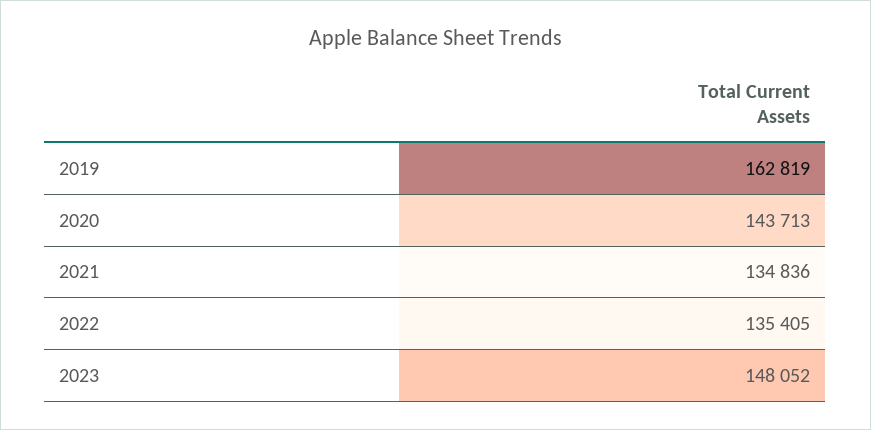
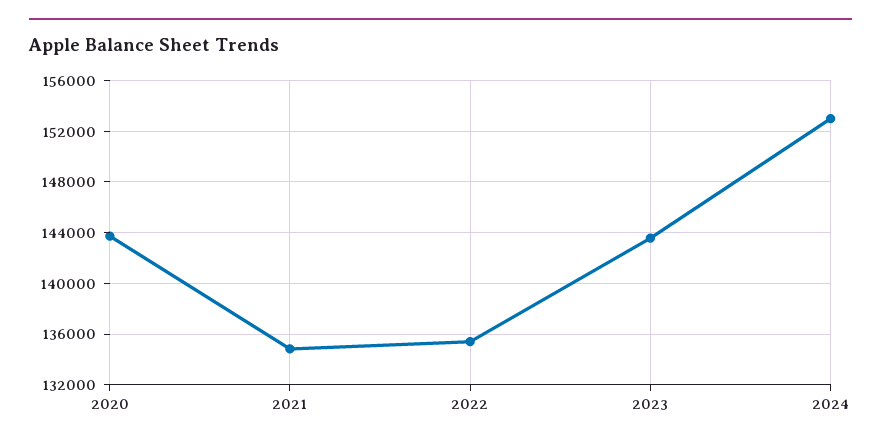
2019: 162819 -> none
2023: 148052 -> 143500
2024: none -> 153000

